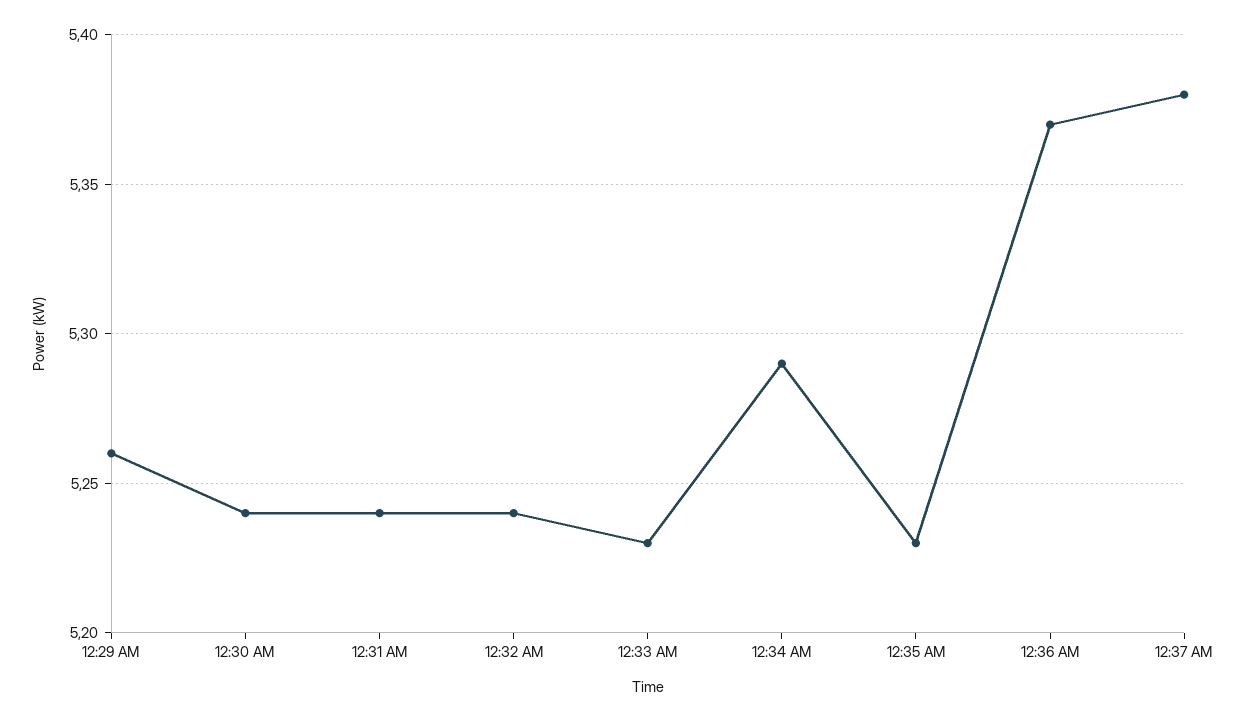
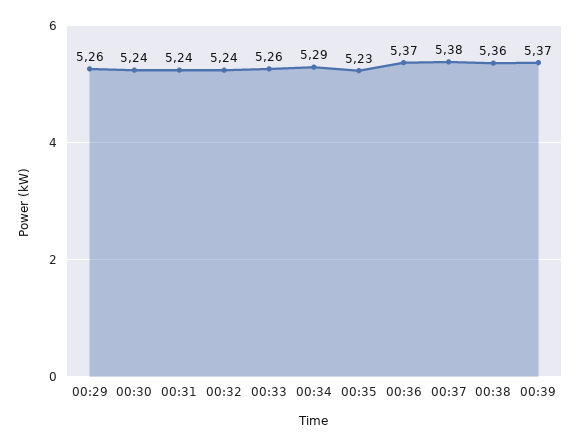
12:33 AM: 5.23 -> 5.26
00:38: none -> 5.36
00:39: none -> 5.37

